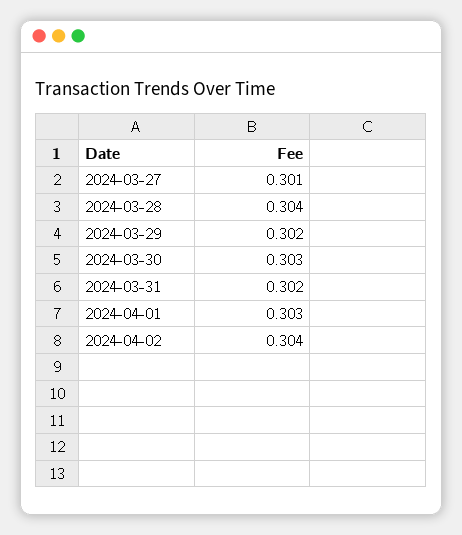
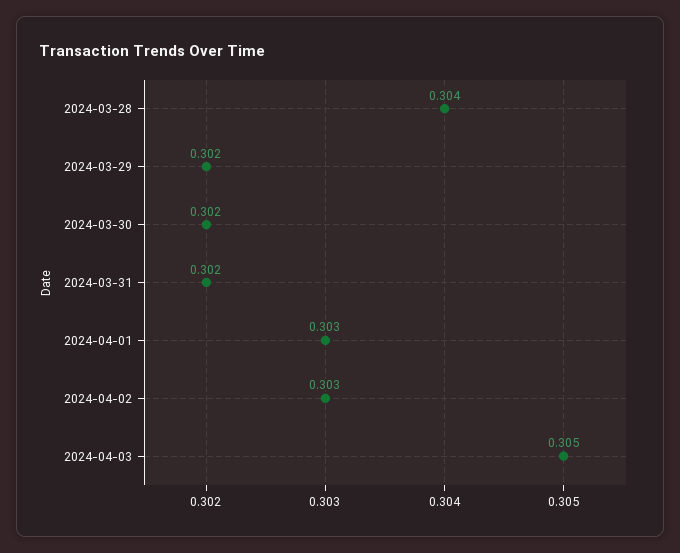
2024-03-27: 0.301 -> none
2024-03-30: 0.303 -> 0.302
2024-04-02: 0.304 -> 0.303
2024-04-03: none -> 0.305

